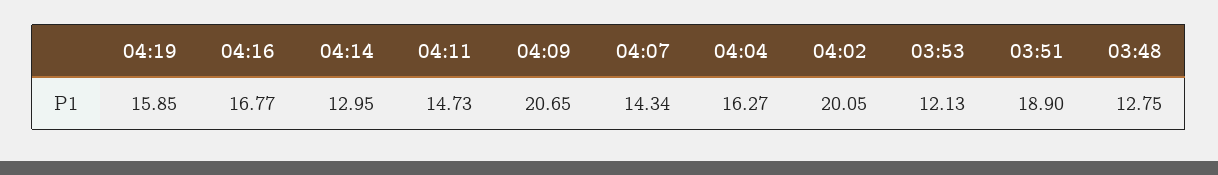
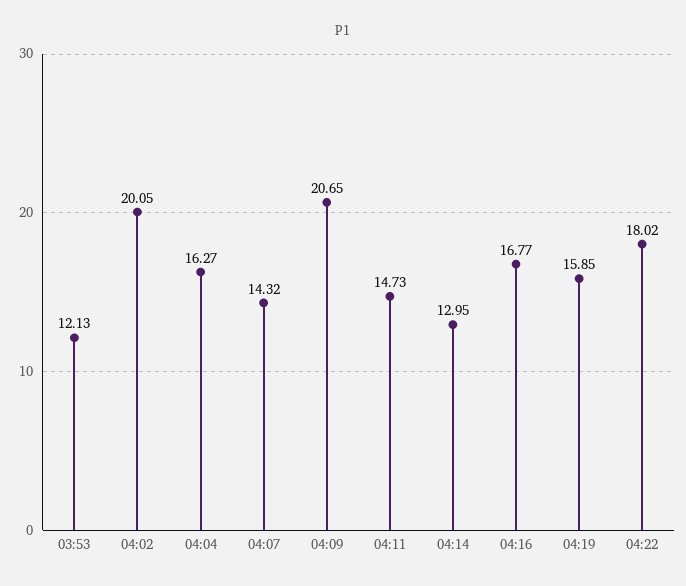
04:07: 14.34 -> 14.32
03:51: 18.9 -> none
03:48: 12.75 -> none
04:22: none -> 18.02

